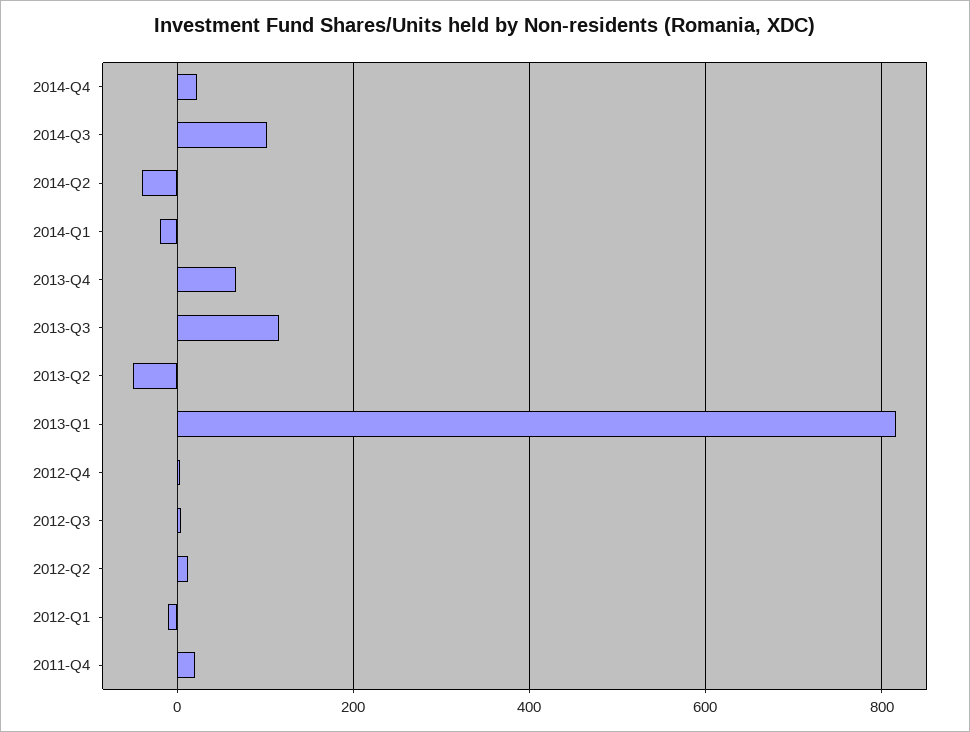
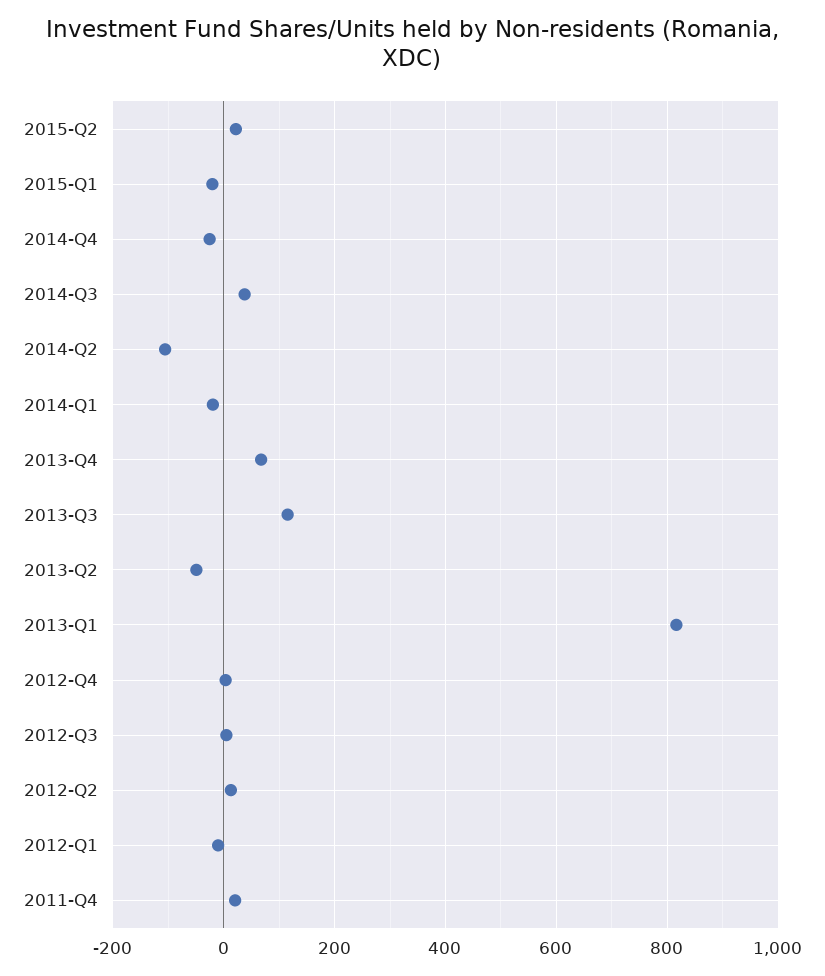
2014-Q4: 20 -> -20
2014-Q3: 100 -> 40
2014-Q2: -40 -> -100
2015-Q2: none -> 20
2015-Q1: none -> -20

